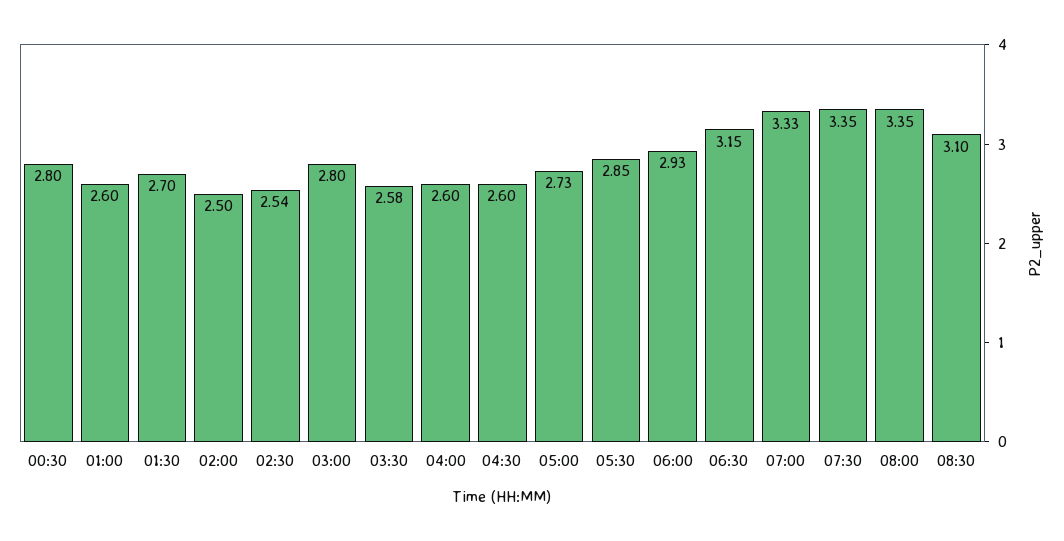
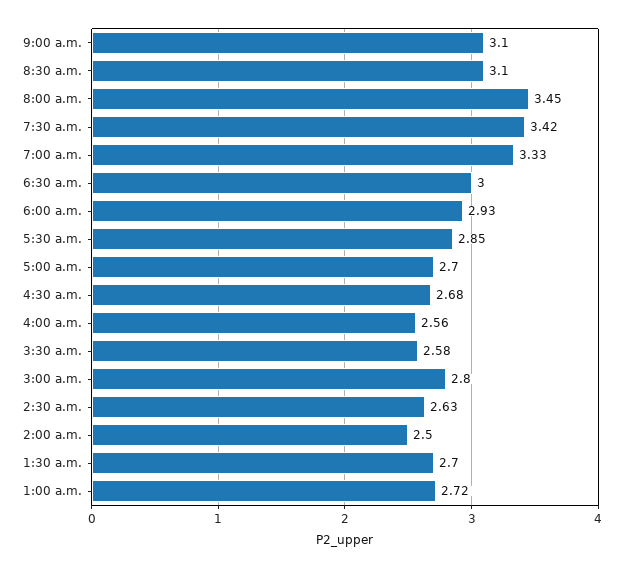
00:30: 2.8 -> none
01:00: 2.6 -> 2.72
02:30: 2.54 -> 2.63
04:00: 2.6 -> 2.56
04:30: 2.6 -> 2.68
05:00: 2.73 -> 2.7
06:30: 3.15 -> 3
07:30: 3.35 -> 3.42
08:00: 3.35 -> 3.45
9:00 a.m.: none -> 3.1

